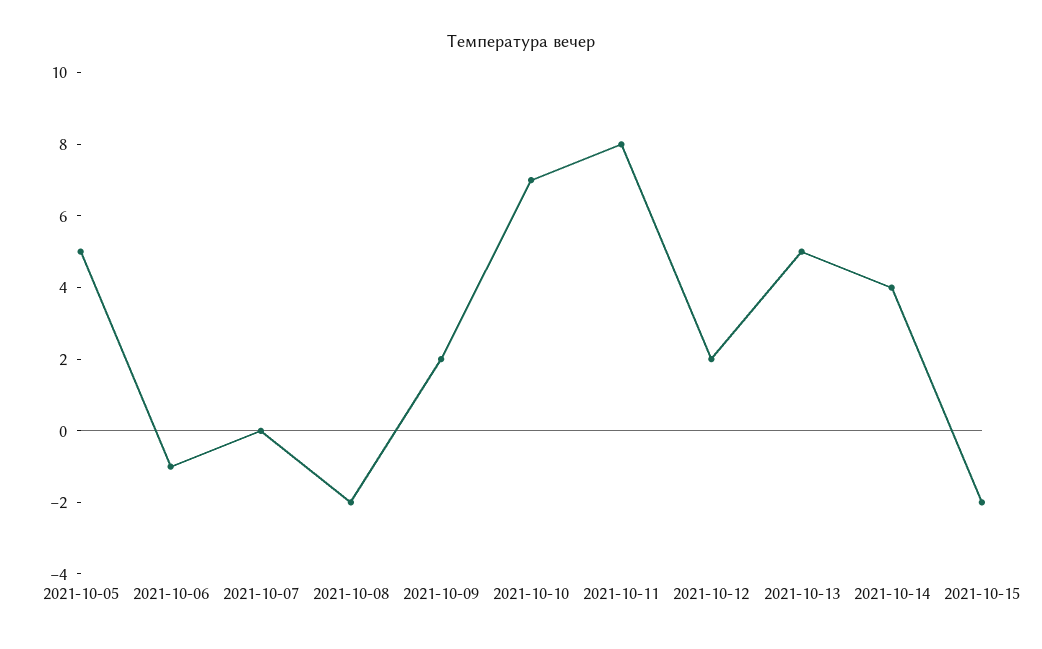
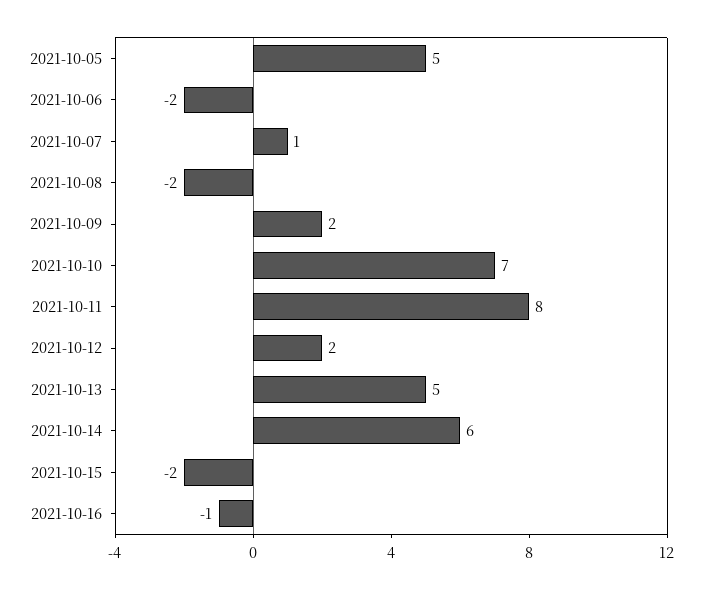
2021-10-06: -1 -> -2
2021-10-07: 0 -> 1
2021-10-14: 4 -> 6
2021-10-16: none -> -1

